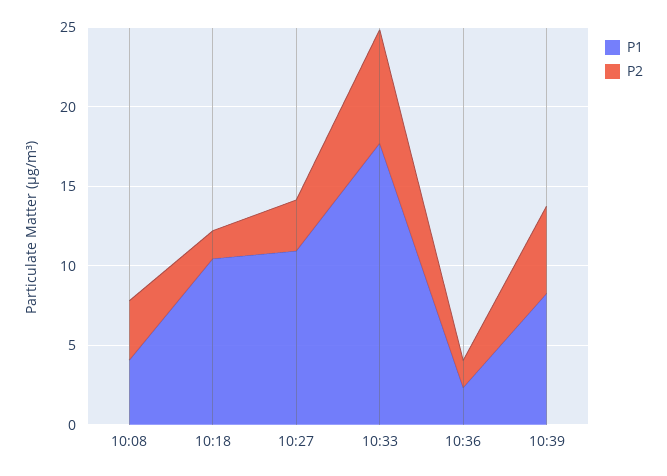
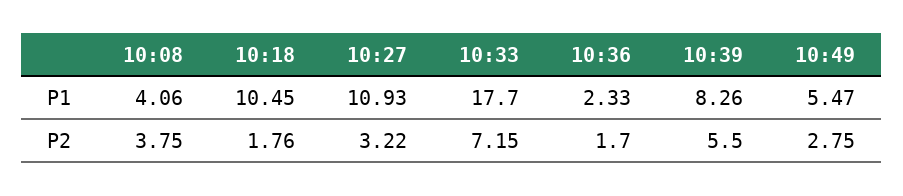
P1, 10:49: none -> 5.47
P2, 10:49: none -> 2.75

